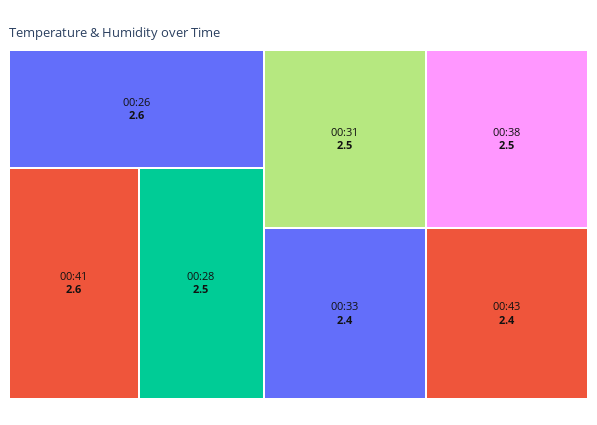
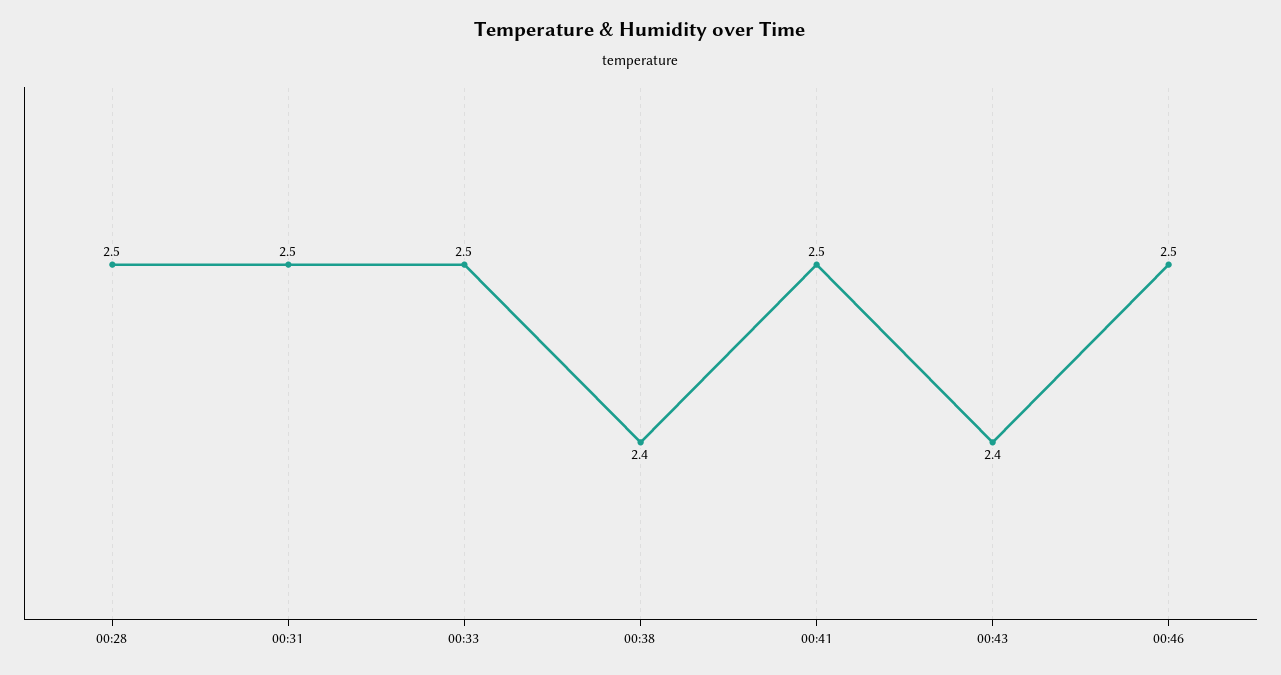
00:26: 2.6 -> none
00:41: 2.6 -> 2.5
00:38: 2.5 -> 2.4
00:33: 2.4 -> 2.5
00:46: none -> 2.5

